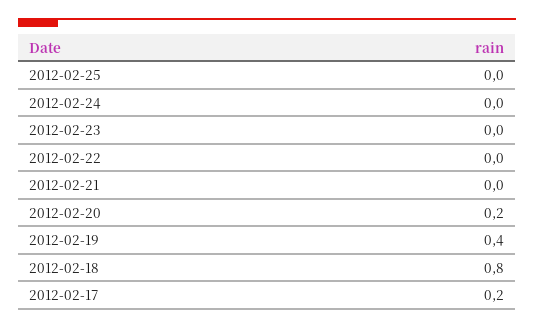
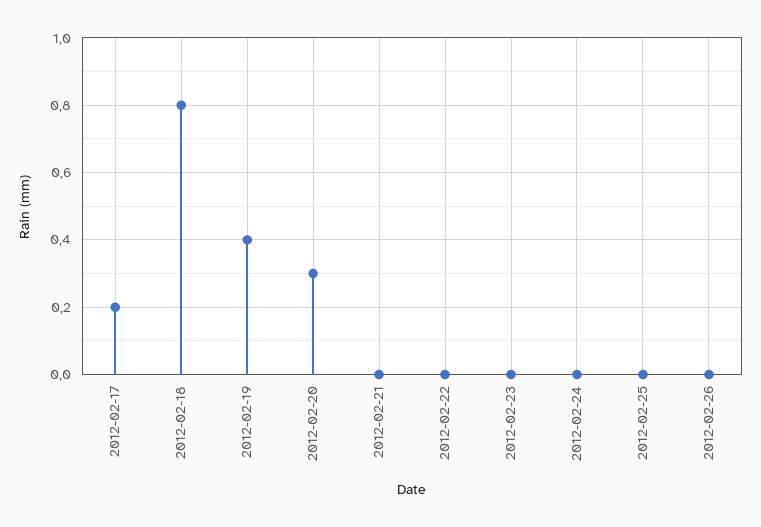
2012-02-20: 0.2 -> 0.3
2012-02-26: none -> 0

